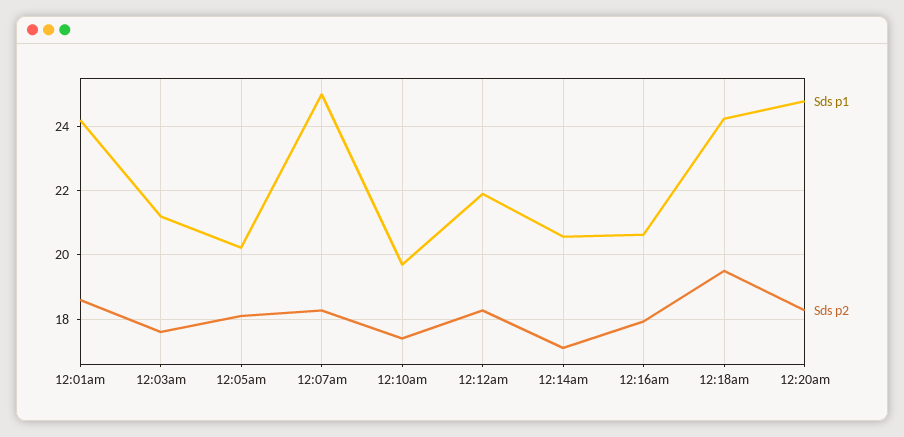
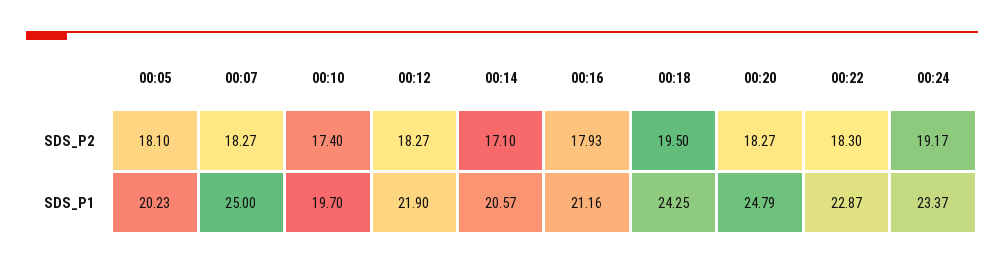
Sds p1, 12:01am: 24.2 -> none
Sds p2, 12:01am: 18.6 -> none
Sds p1, 12:03am: 21.2 -> none
Sds p2, 12:03am: 17.6 -> none
Sds p1, 12:16am: 20.6 -> 21.16
Sds p2, 00:22: none -> 18.3
Sds p2, 00:24: none -> 19.17
Sds p1, 00:22: none -> 22.87
Sds p1, 00:24: none -> 23.37

